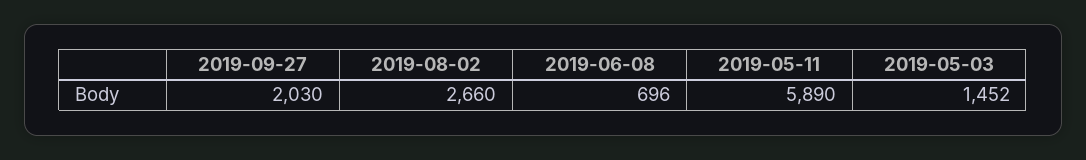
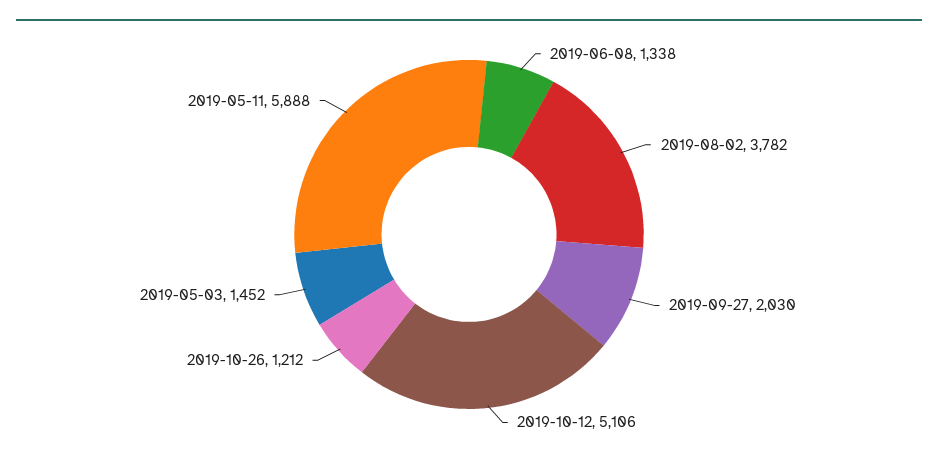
2019-08-02: 2660 -> 3782
2019-06-08: 696 -> 1338
2019-05-11: 5890 -> 5888
2019-10-12: none -> 5106
2019-10-26: none -> 1212

